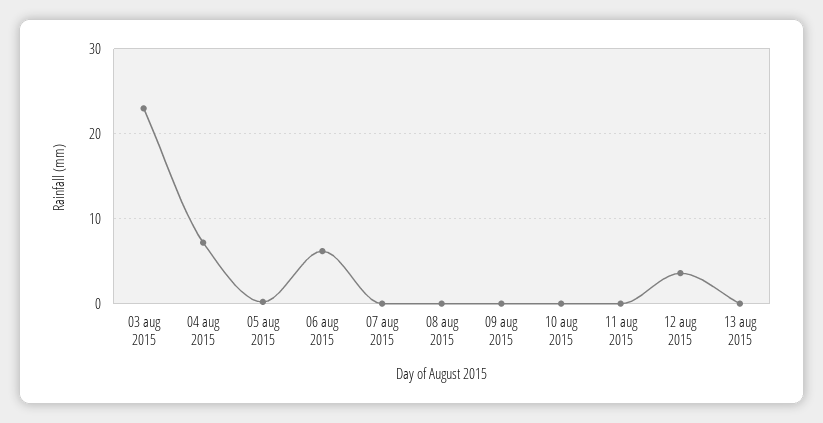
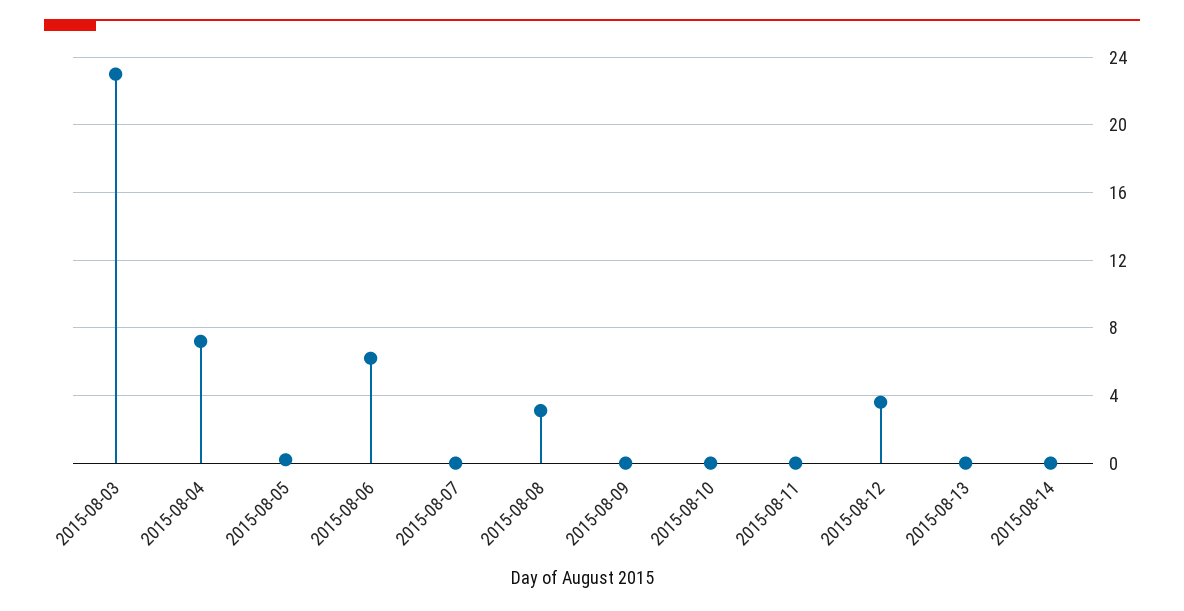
08 aug 2015: 0 -> 3
2015-08-14: none -> 0

